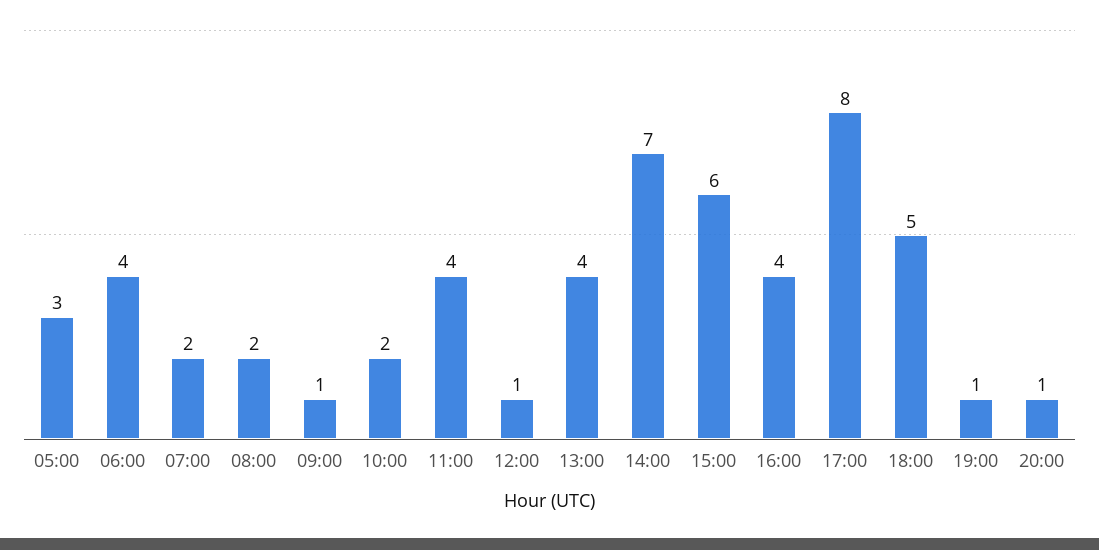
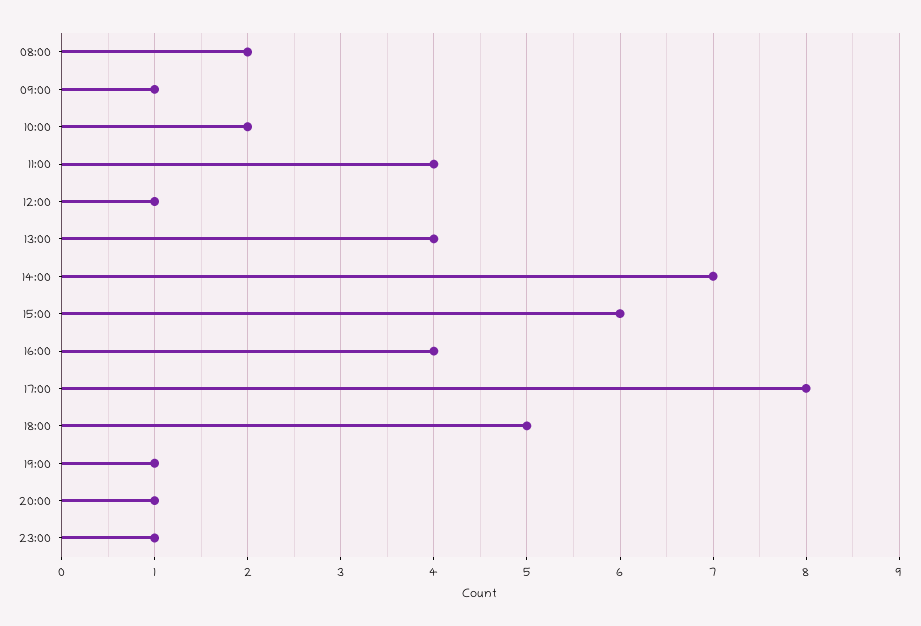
05:00: 3 -> none
06:00: 4 -> none
07:00: 2 -> none
23:00: none -> 1

